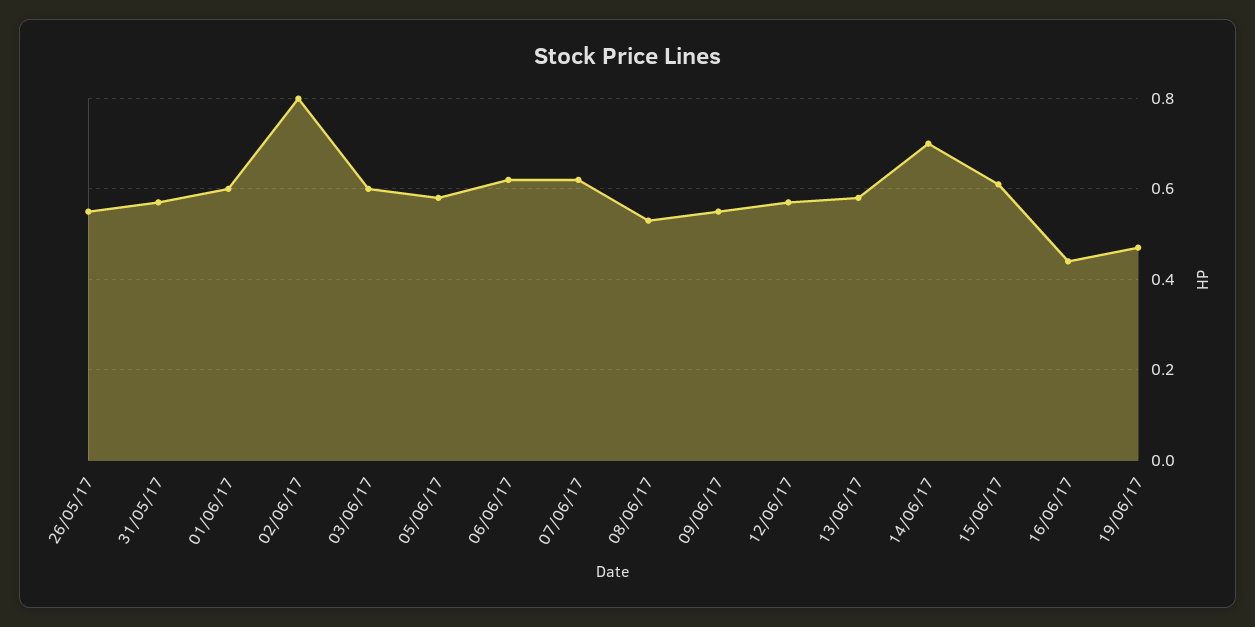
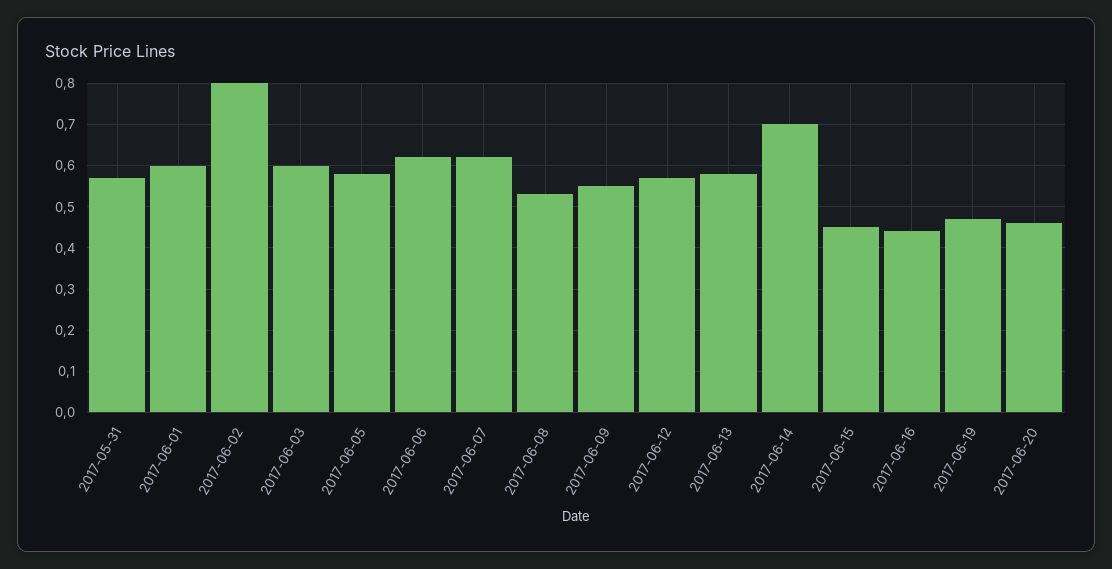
26/05/17: 0.55 -> none
15/06/17: 0.6 -> 0.45
2017-06-20: none -> 0.45

